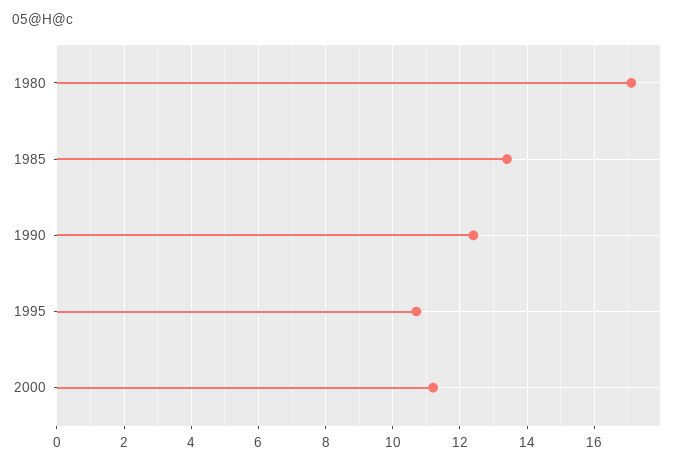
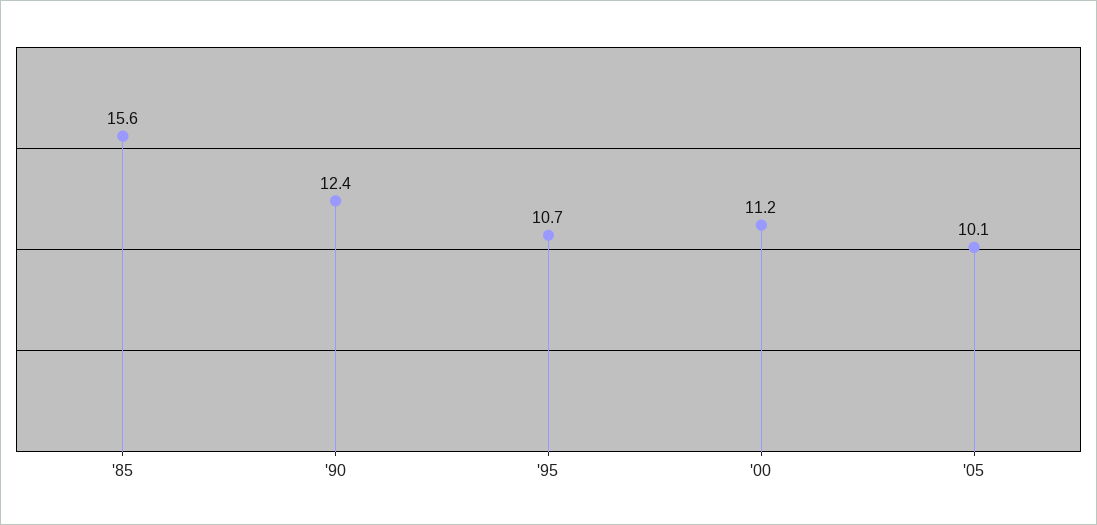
1980: 17 -> none
1985: 13.5 -> 15.6
'05: none -> 10.1

